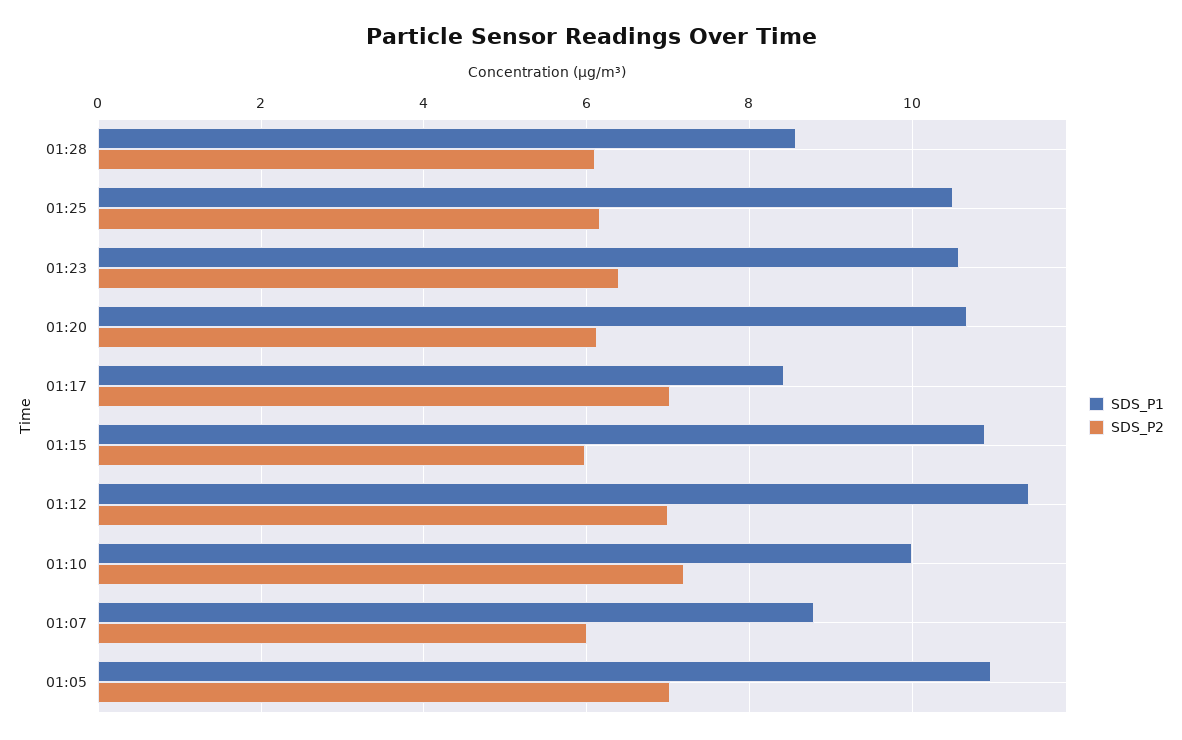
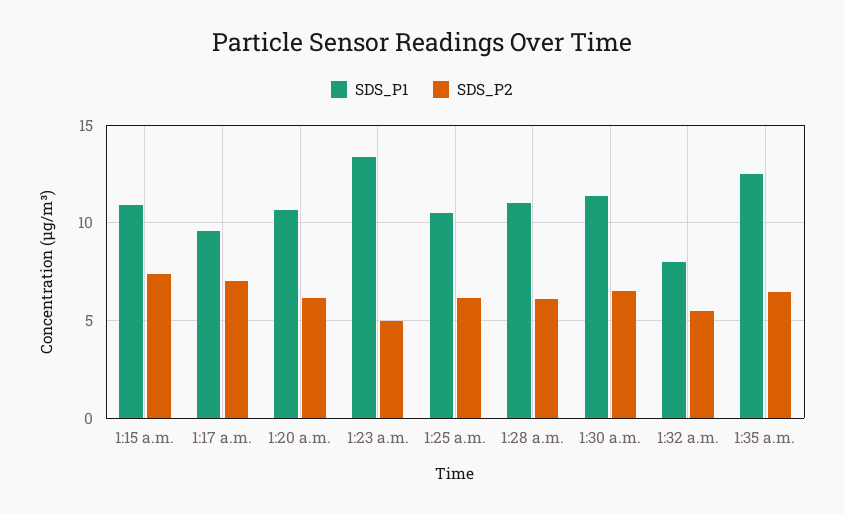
SDS_P1, 01:28: 8.6 -> 11
SDS_P1, 01:23: 10.6 -> 13.5
SDS_P2, 01:23: 6.4 -> 5
SDS_P1, 01:17: 8.4 -> 9.5
SDS_P2, 01:15: 6 -> 7.5
SDS_P1, 01:12: 11.4 -> none
SDS_P2, 01:12: 7 -> none
SDS_P1, 01:10: 10 -> none
SDS_P2, 01:10: 7.2 -> none
SDS_P1, 01:07: 8.8 -> none
SDS_P2, 01:07: 6 -> none
SDS_P1, 01:05: 11 -> none
SDS_P2, 01:05: 7 -> none
SDS_P1, 1:30 a.m.: none -> 11.5
SDS_P2, 1:30 a.m.: none -> 6.5
SDS_P1, 1:32 a.m.: none -> 8
SDS_P2, 1:32 a.m.: none -> 5.5
SDS_P1, 1:35 a.m.: none -> 12.5
SDS_P2, 1:35 a.m.: none -> 6.5

